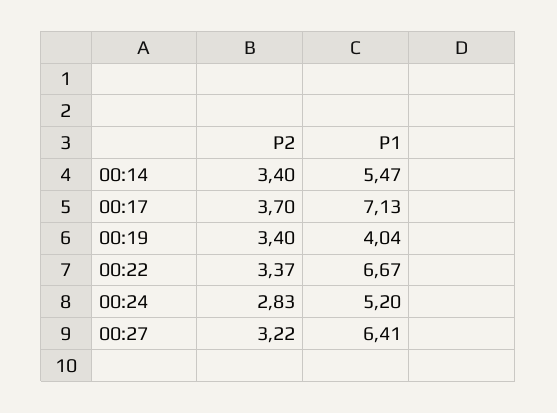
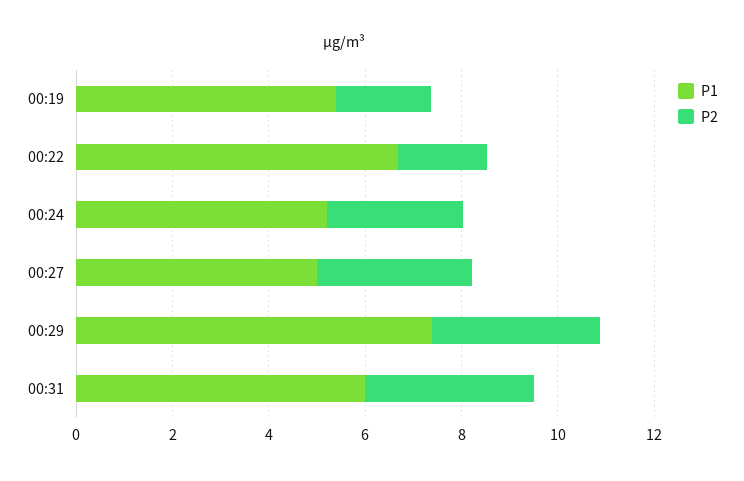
P2, 00:14: 3.4 -> none
P1, 00:14: 5.47 -> none
P2, 00:17: 3.7 -> none
P1, 00:17: 7.13 -> none
P2, 00:19: 3.4 -> 2
P1, 00:19: 4.04 -> 5.5
P2, 00:22: 3.37 -> 2
P1, 00:27: 6.41 -> 5
P1, 00:29: none -> 7.5
P2, 00:29: none -> 3.5
P1, 00:31: none -> 6
P2, 00:31: none -> 3.5

